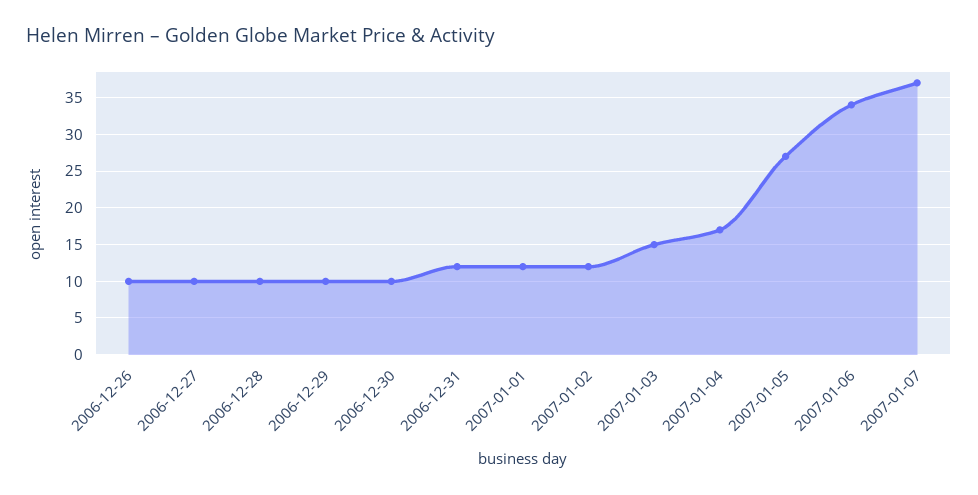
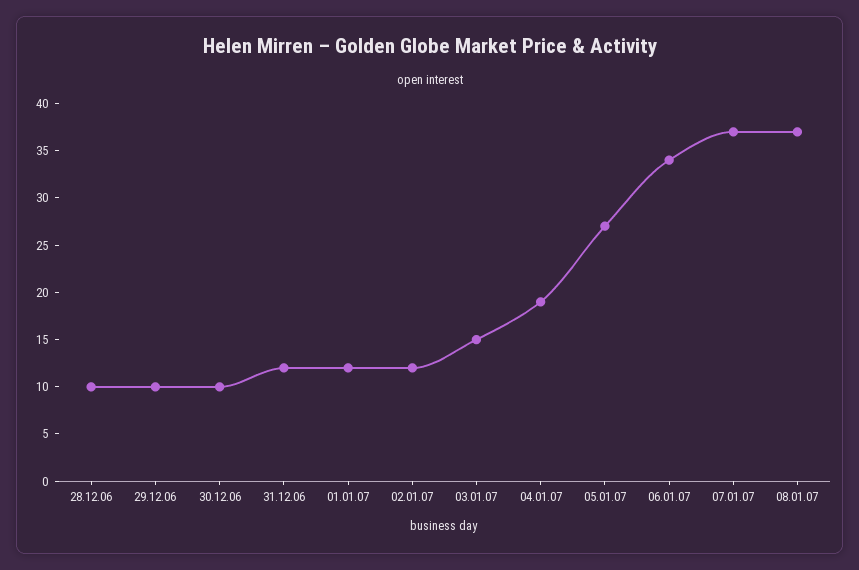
2006-12-26: 10 -> none
2006-12-27: 10 -> none
2007-01-04: 17 -> 19
08.01.07: none -> 37

